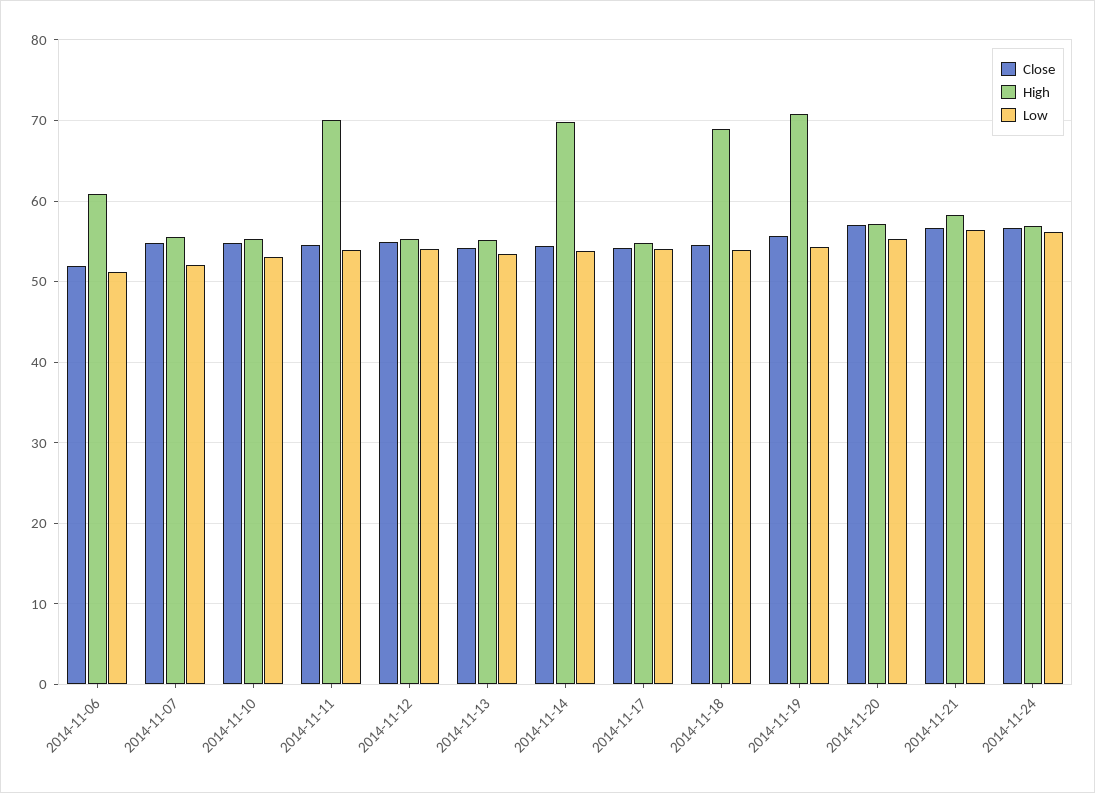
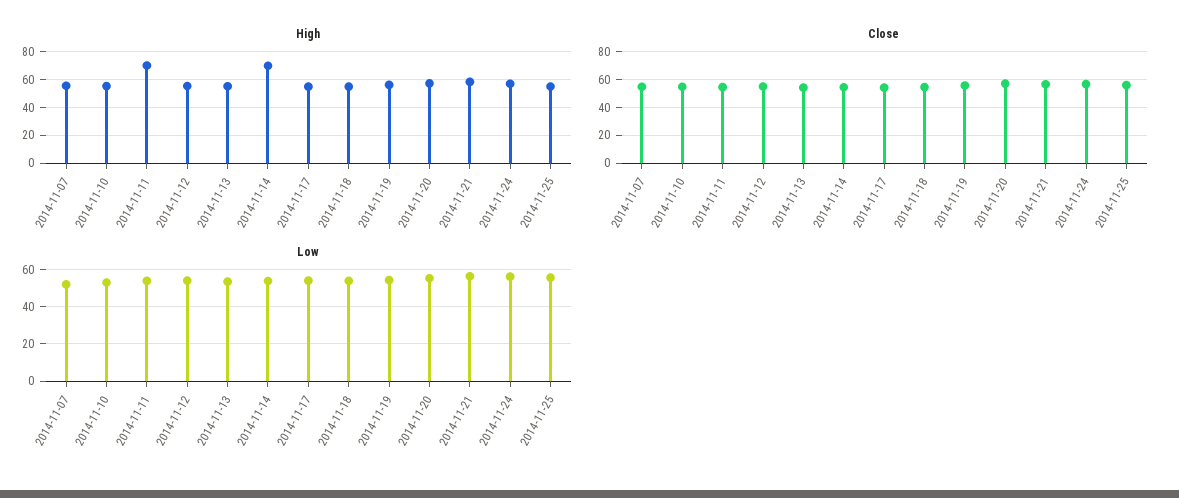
Close, 2014-11-06: 52 -> none
High, 2014-11-06: 61 -> none
Low, 2014-11-06: 51 -> none
High, 2014-11-18: 69 -> 55
High, 2014-11-19: 71 -> 55
High, 2014-11-25: none -> 55
Close, 2014-11-25: none -> 55
Low, 2014-11-25: none -> 55

